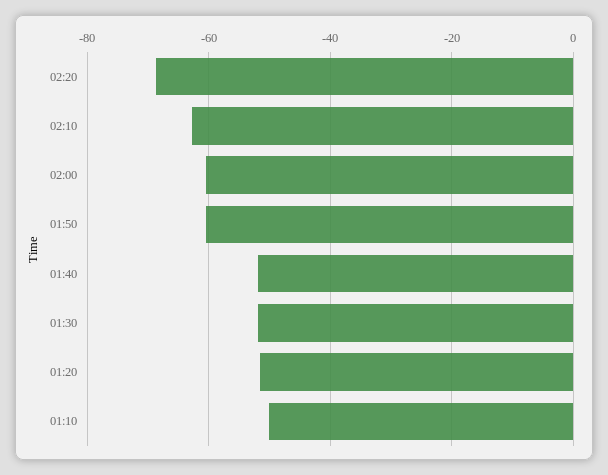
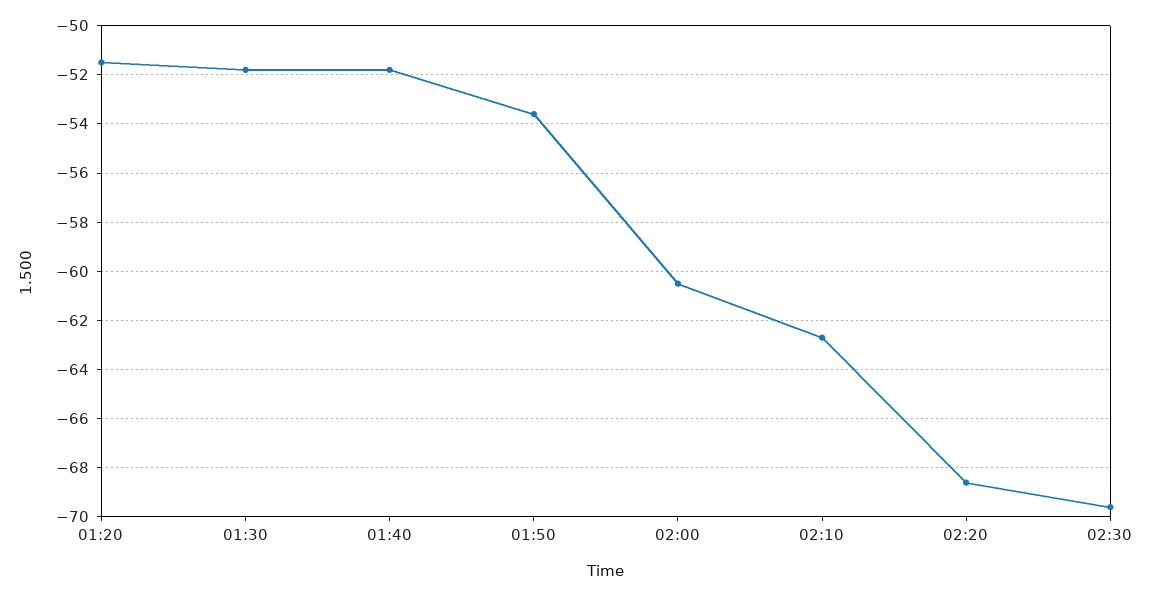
01:50: -60 -> -53.5
01:10: -50 -> none
02:30: none -> -69.5

